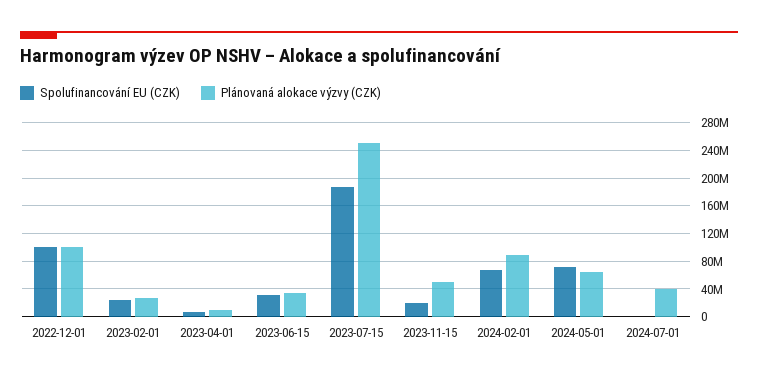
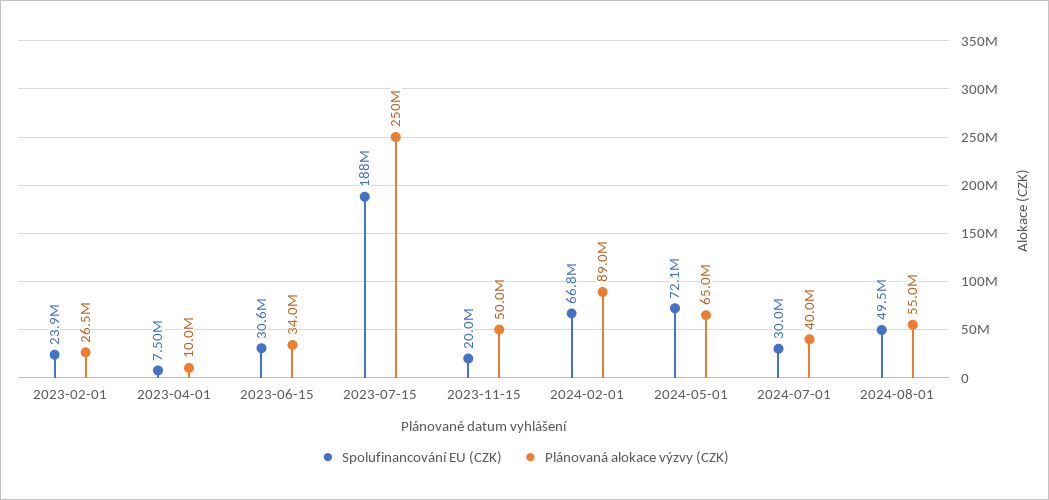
Spolufinancování EU (CZK), 2022-12-01: 100000000 -> none
Plánovaná alokace výzvy (CZK), 2022-12-01: 100000000 -> none
Spolufinancování EU (CZK), 2024-07-01: 0 -> 30000000
Spolufinancování EU (CZK), 2024-08-01: none -> 49500000
Plánovaná alokace výzvy (CZK), 2024-08-01: none -> 55000000

